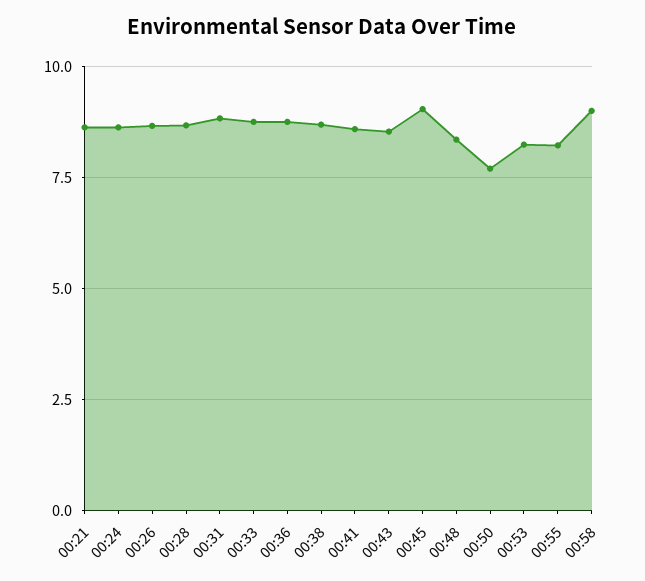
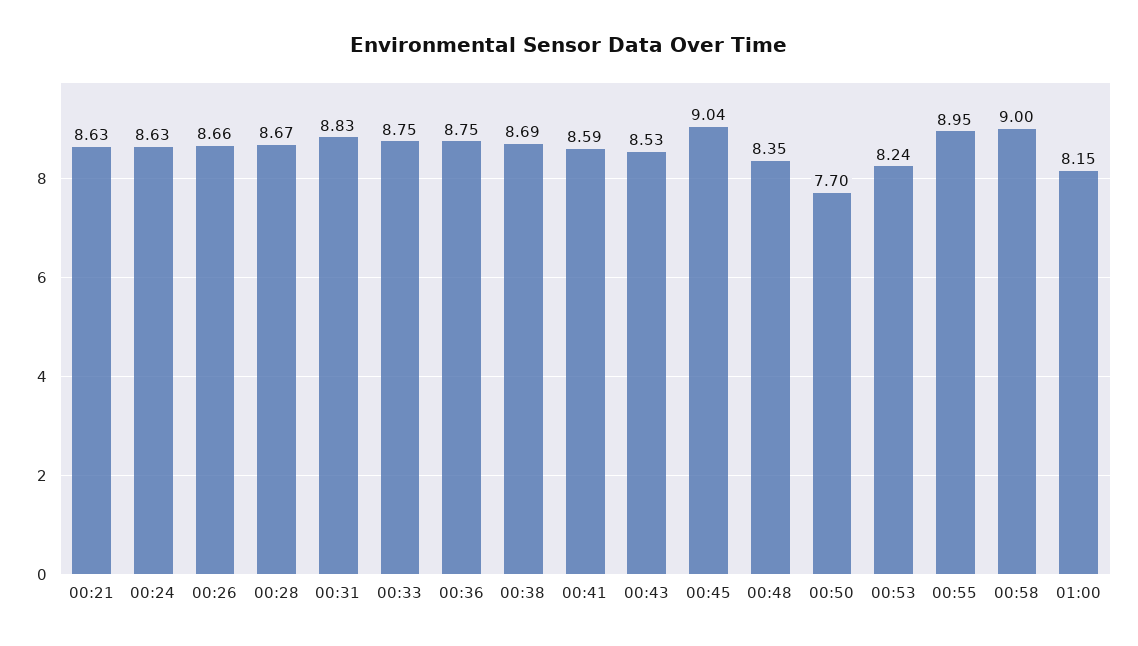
00:55: 8.25 -> 8.95
01:00: none -> 8.15

